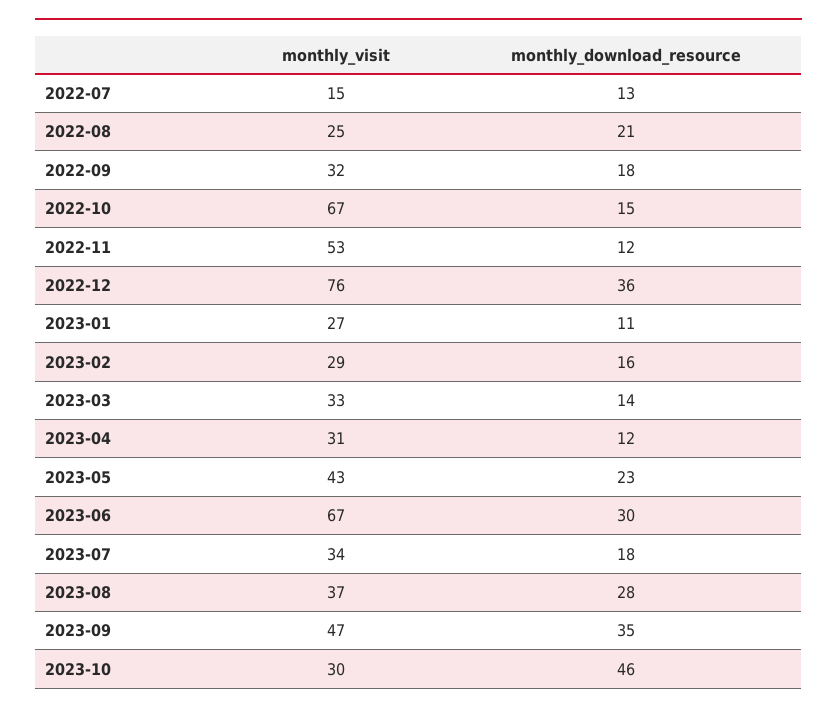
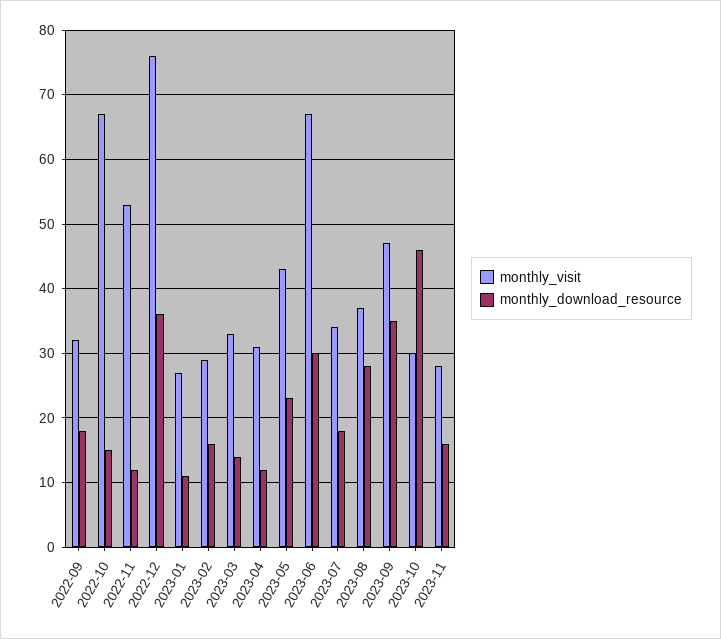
monthly_visit, 2022-07: 15 -> none
monthly_download_resource, 2022-07: 13 -> none
monthly_visit, 2022-08: 25 -> none
monthly_download_resource, 2022-08: 21 -> none
monthly_visit, 2023-11: none -> 28
monthly_download_resource, 2023-11: none -> 16

